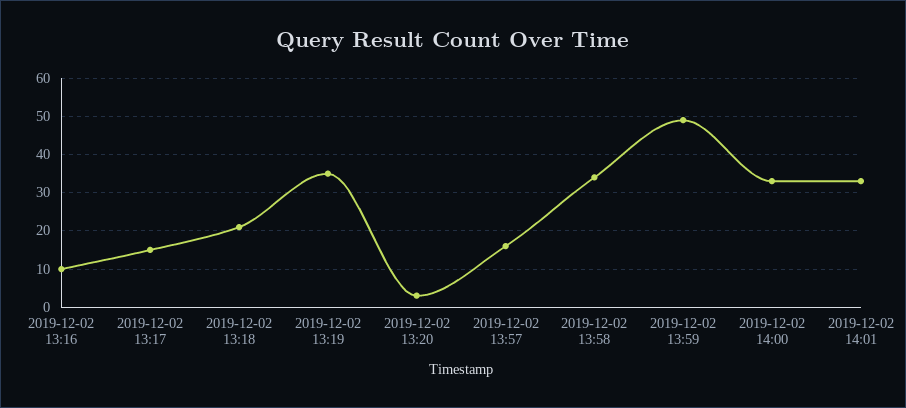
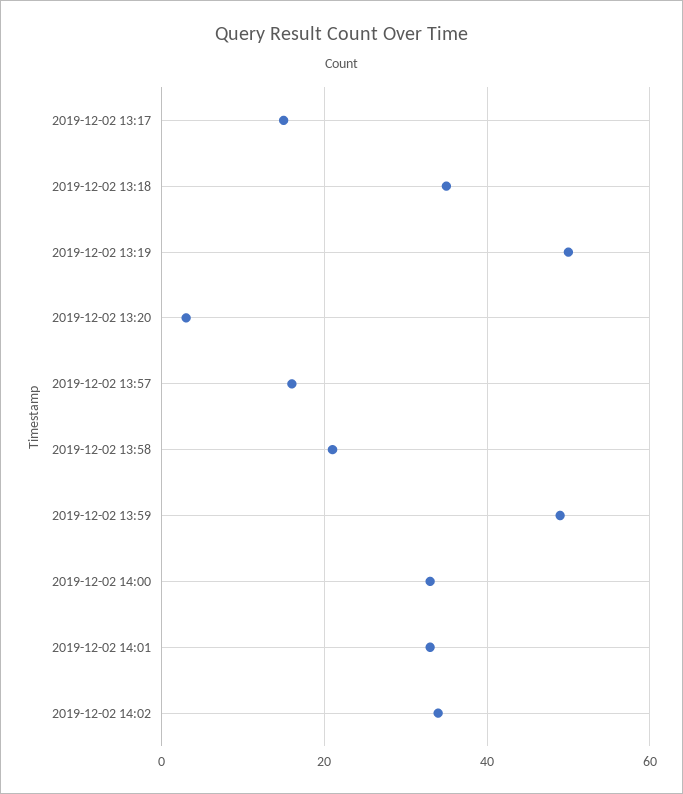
2019-12-02 13:16: 10 -> none
2019-12-02 13:18: 20 -> 35
2019-12-02 13:19: 35 -> 50
2019-12-02 13:58: 35 -> 20
2019-12-02 14:02: none -> 35

